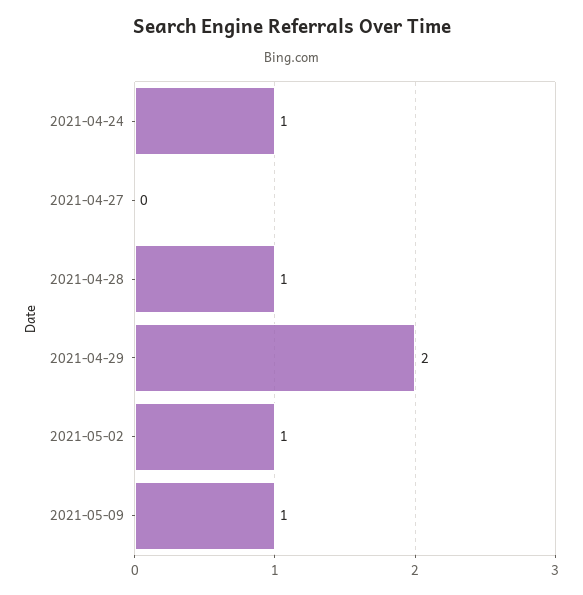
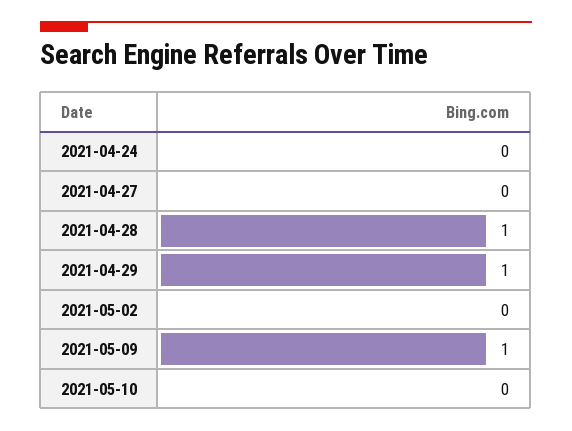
2021-04-24: 1 -> 0
2021-04-29: 2 -> 1
2021-05-02: 1 -> 0
2021-05-10: none -> 0

